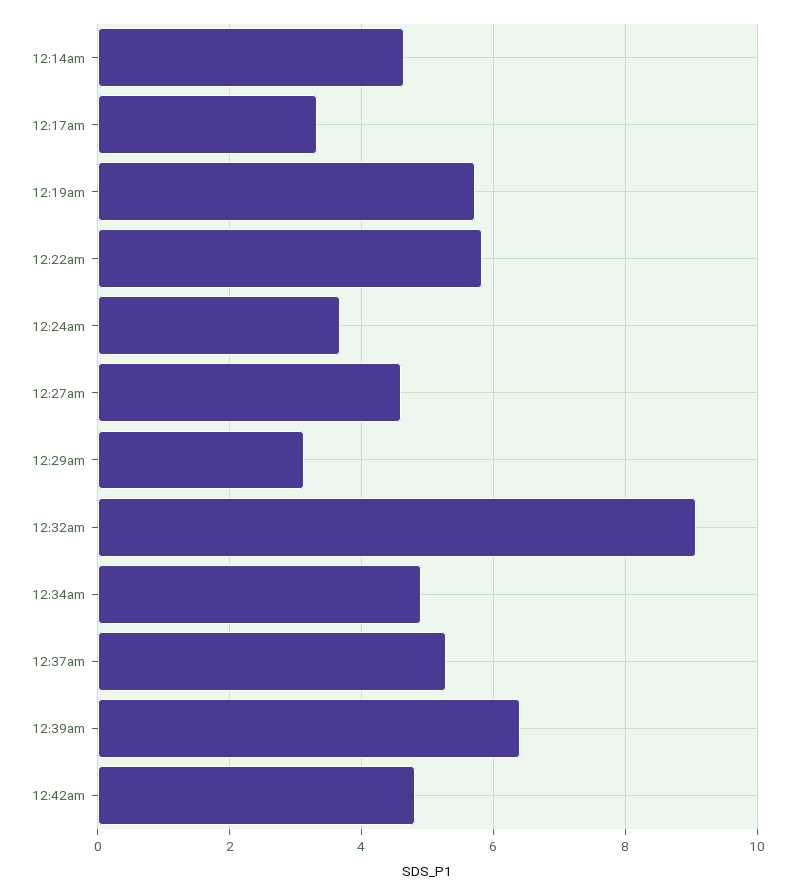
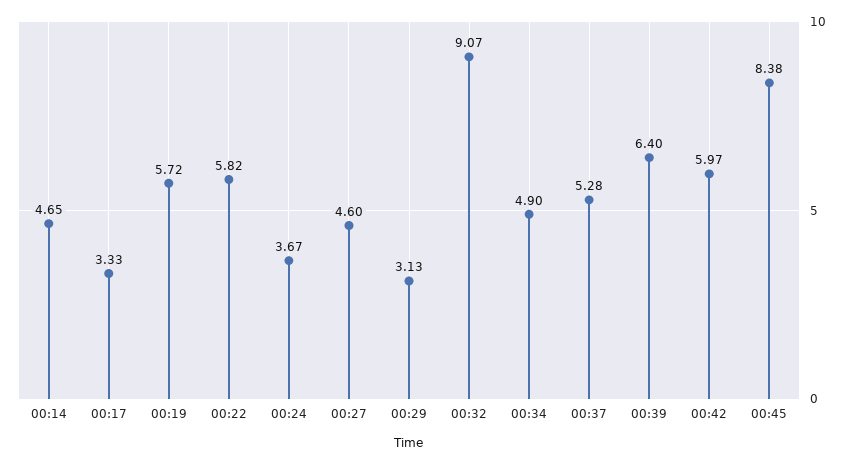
12:42am: 4.8 -> 5.97
00:45: none -> 8.38

